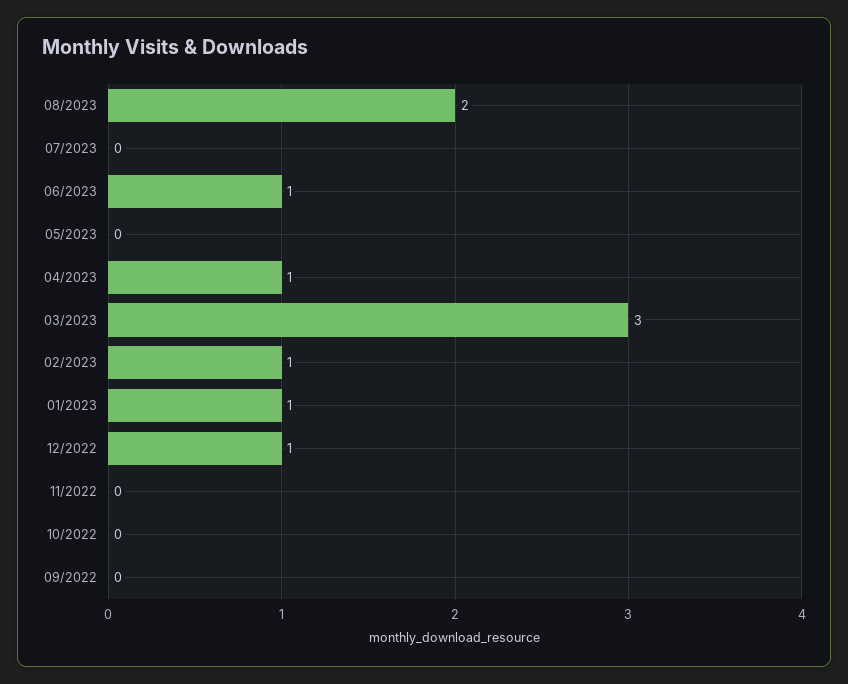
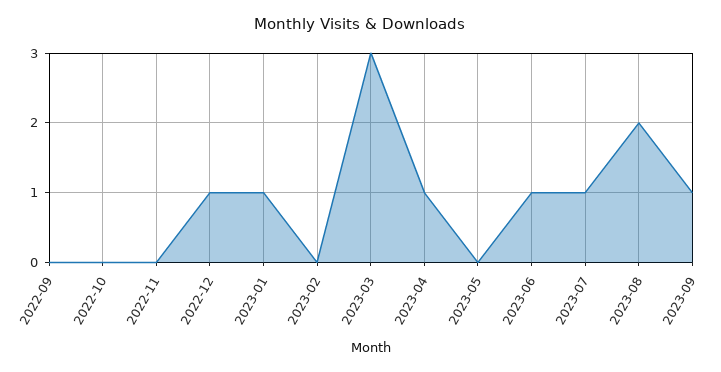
07/2023: 0 -> 1
02/2023: 1 -> 0
2023-09: none -> 1

